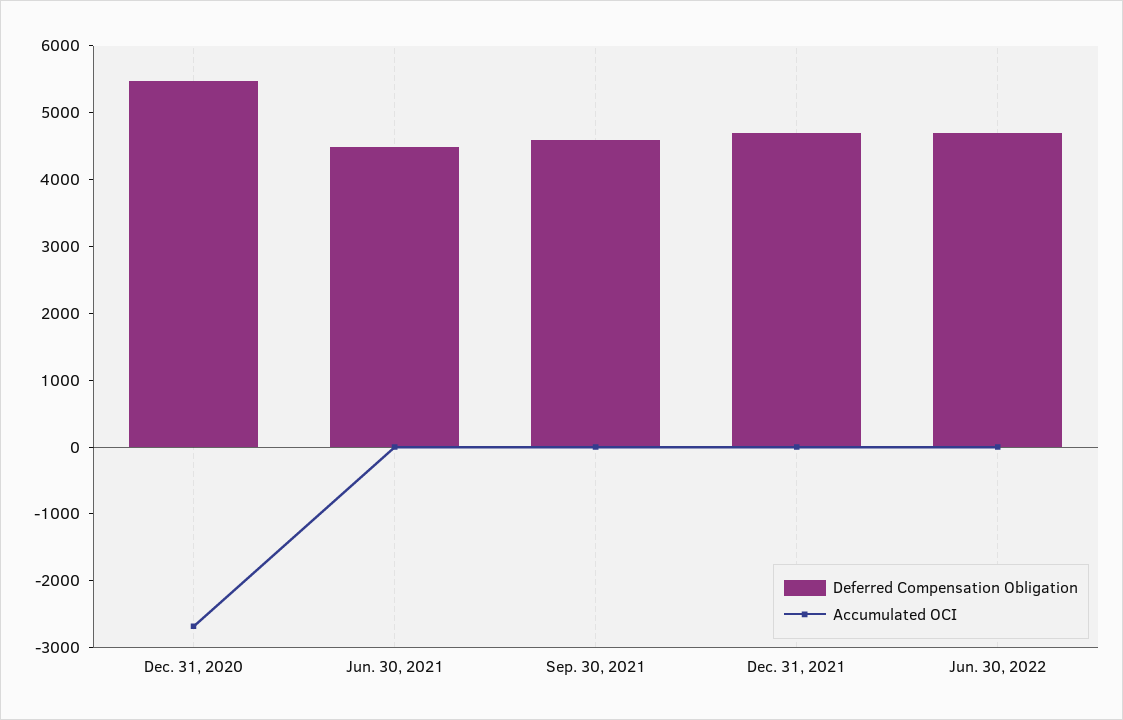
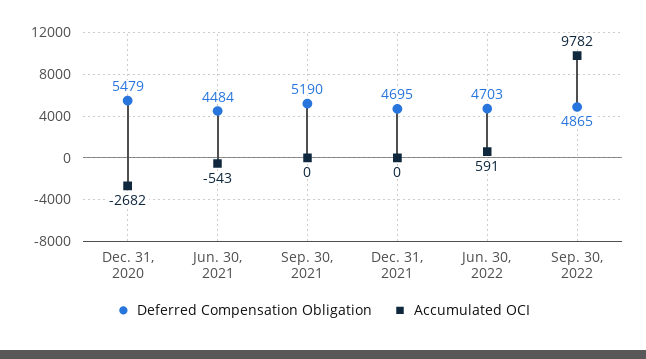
Accumulated OCI, Jun. 30, 2021: 0 -> -543
Deferred Compensation Obligation, Sep. 30, 2021: 4600 -> 5190
Accumulated OCI, Jun. 30, 2022: 0 -> 591
Deferred Compensation Obligation, Sep. 30, 2022: none -> 4865
Accumulated OCI, Sep. 30, 2022: none -> 9782

